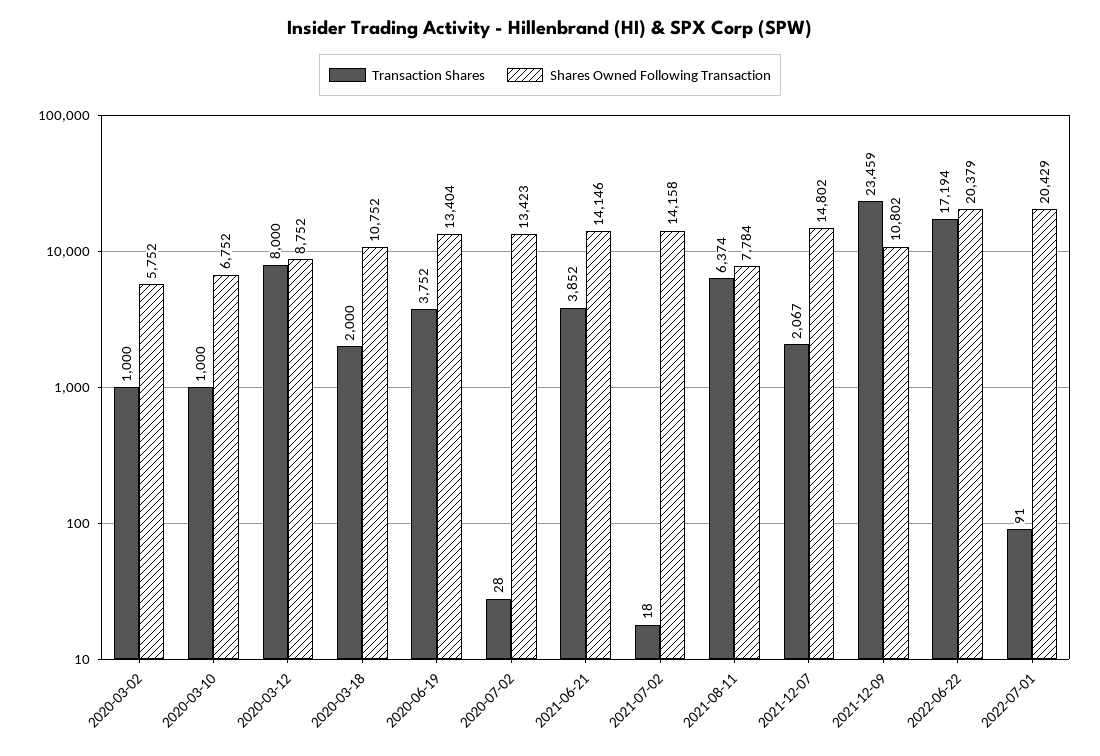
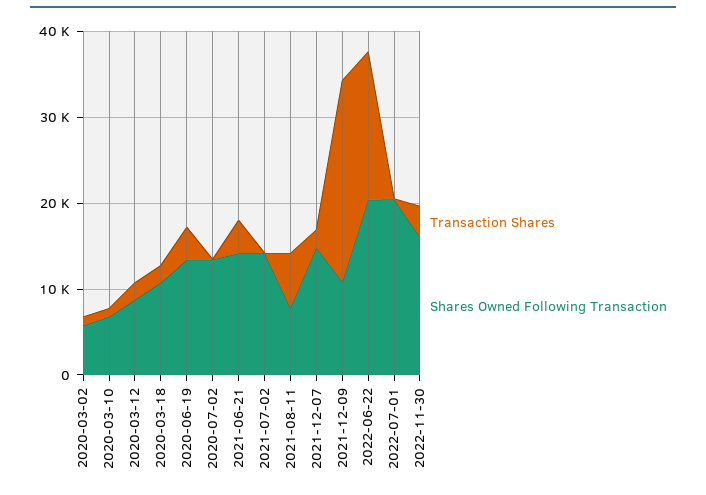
Transaction Shares, 2020-03-12: 8000 -> 2000
Transaction Shares, 2022-11-30: none -> 4000
Shares Owned Following Transaction, 2022-11-30: none -> 16000

